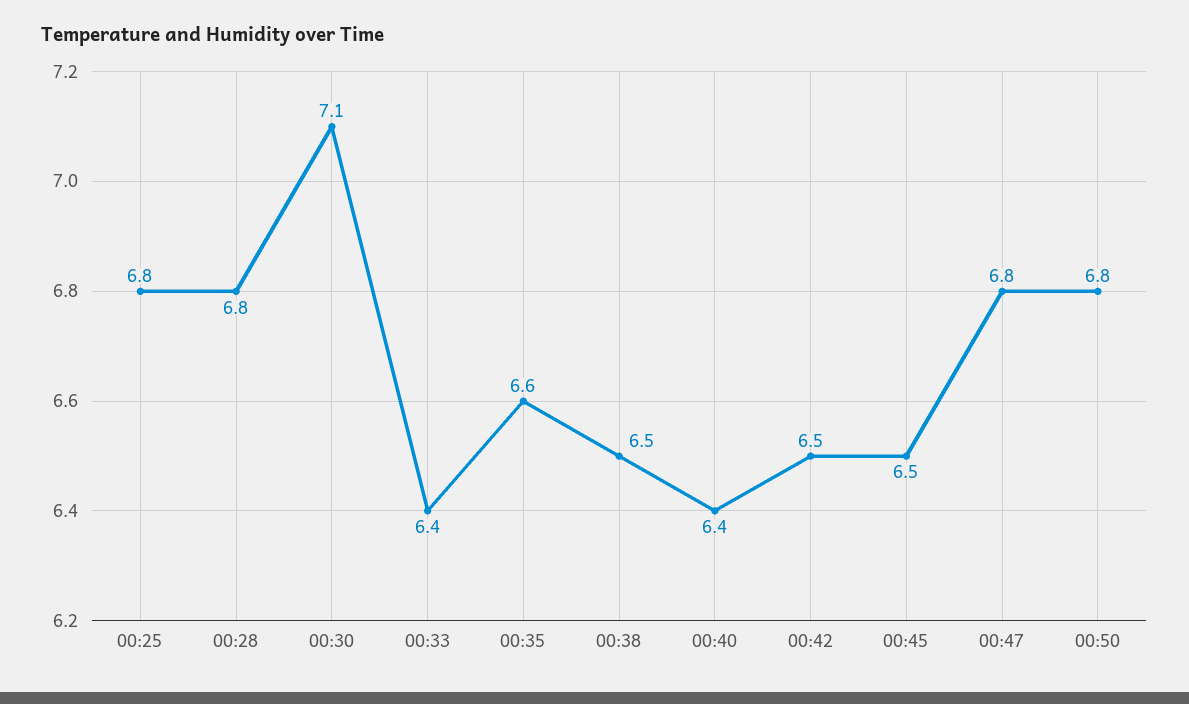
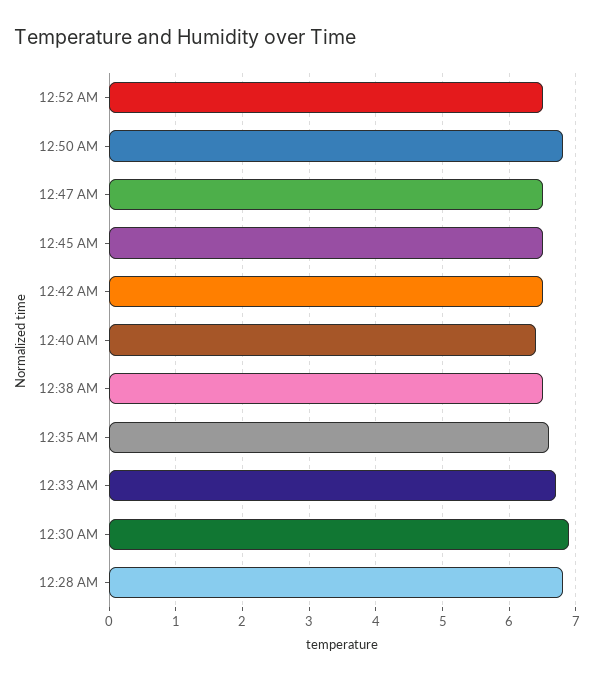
00:25: 6.8 -> none
00:30: 7.1 -> 6.9
00:33: 6.4 -> 6.7
00:47: 6.8 -> 6.5
12:52 AM: none -> 6.5

